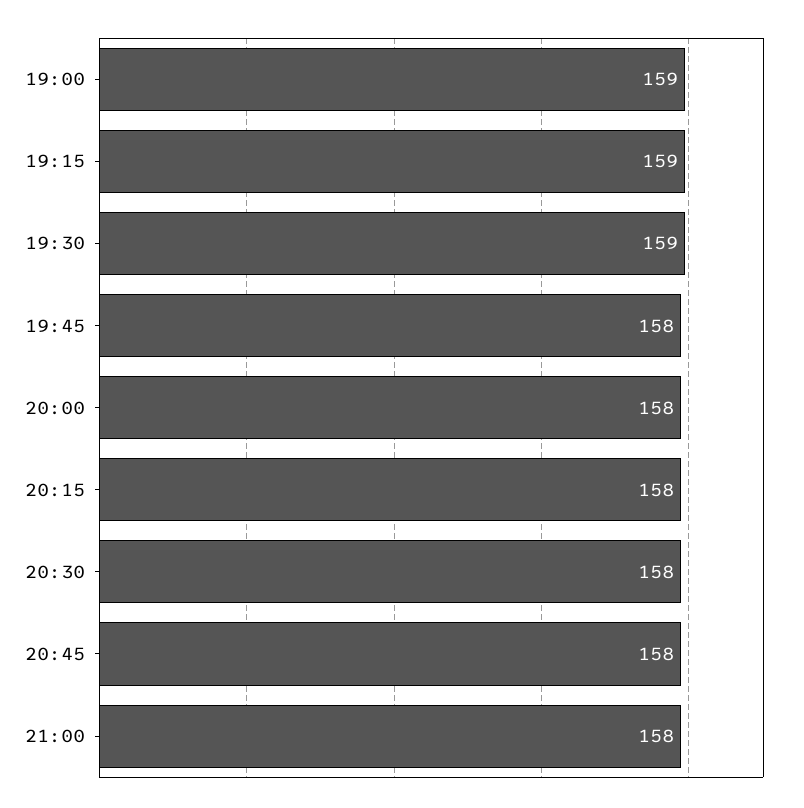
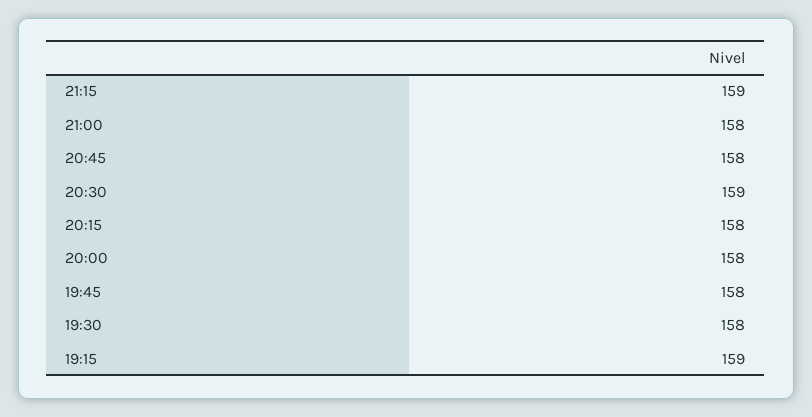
19:00: 159 -> none
19:30: 159 -> 158
20:30: 158 -> 159
21:15: none -> 159

